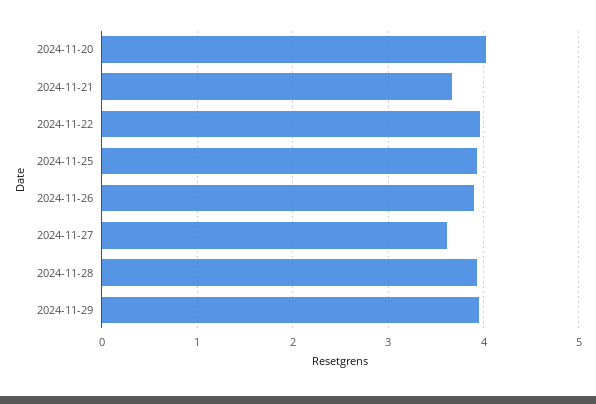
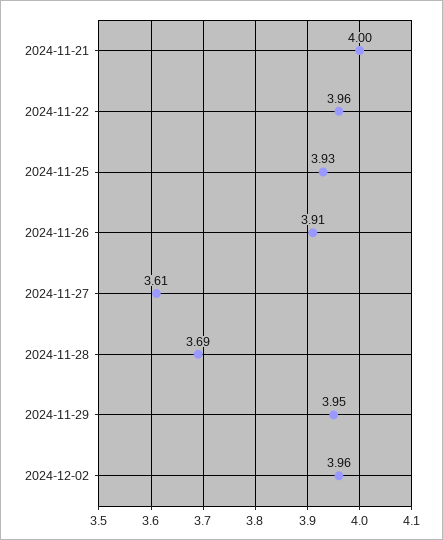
2024-11-20: 4 -> none
2024-11-21: 3.7 -> 4
2024-11-28: 3.9 -> 3.69
2024-12-02: none -> 3.96

